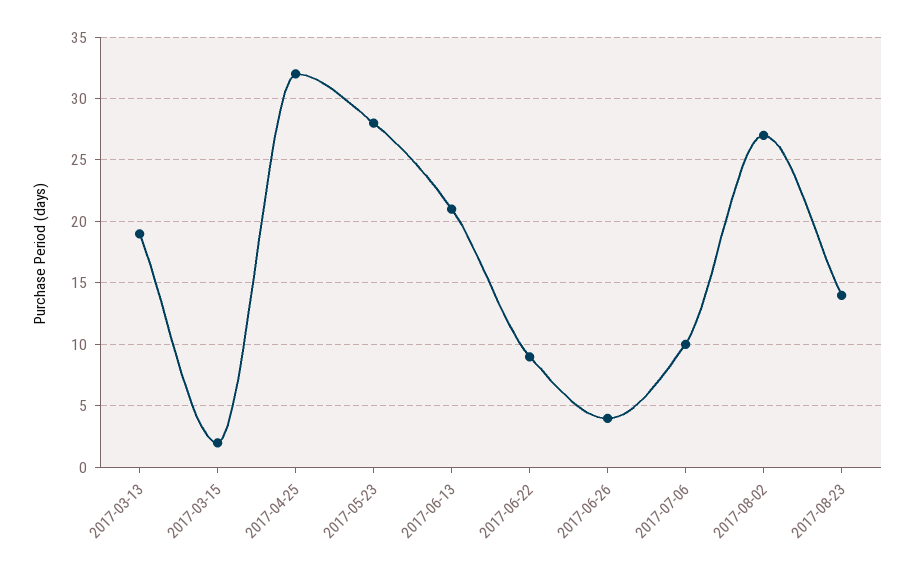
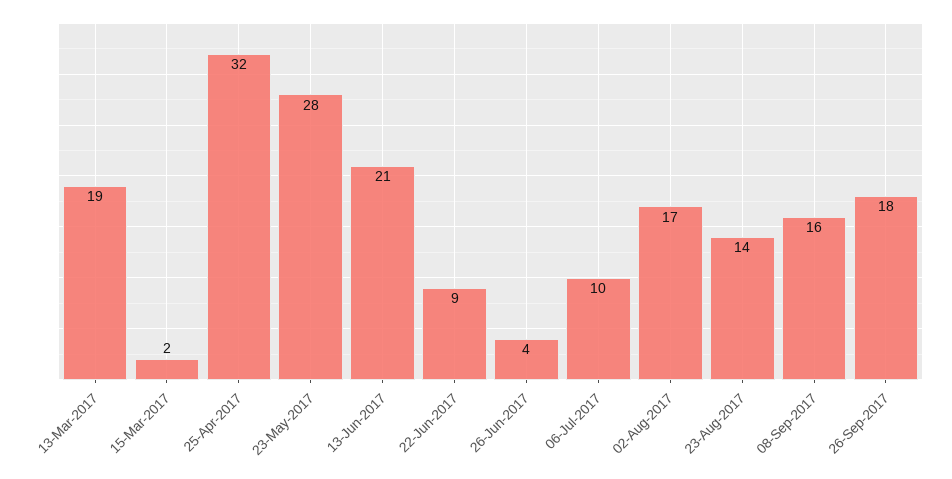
2017-08-02: 27 -> 17
08-Sep-2017: none -> 16
26-Sep-2017: none -> 18

